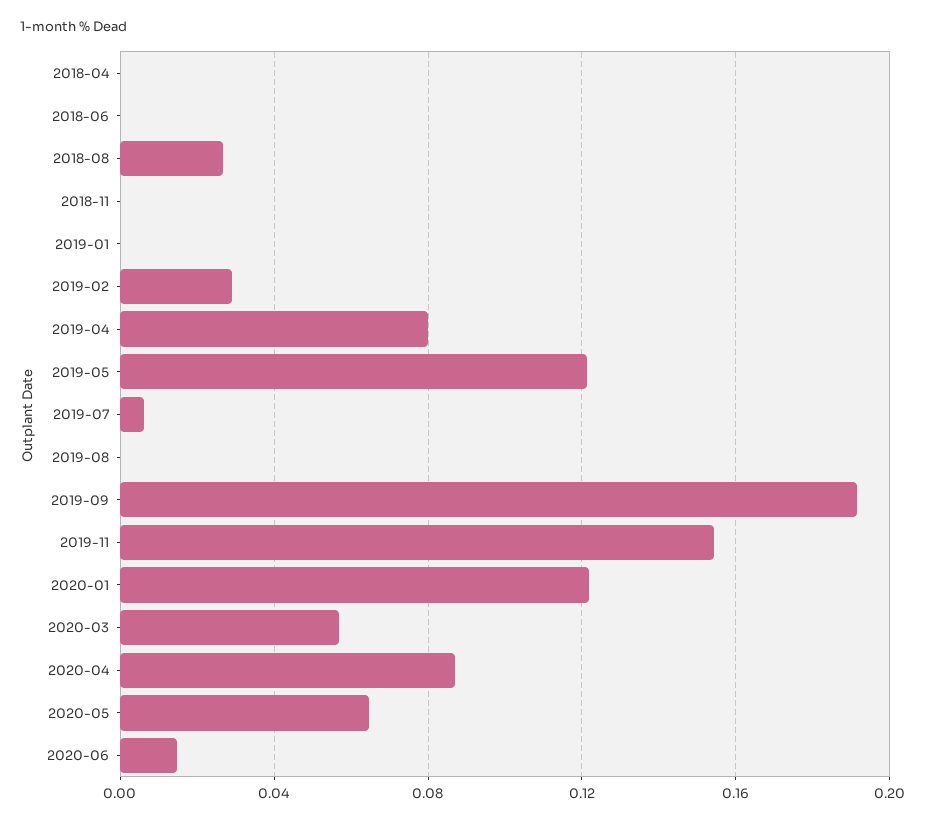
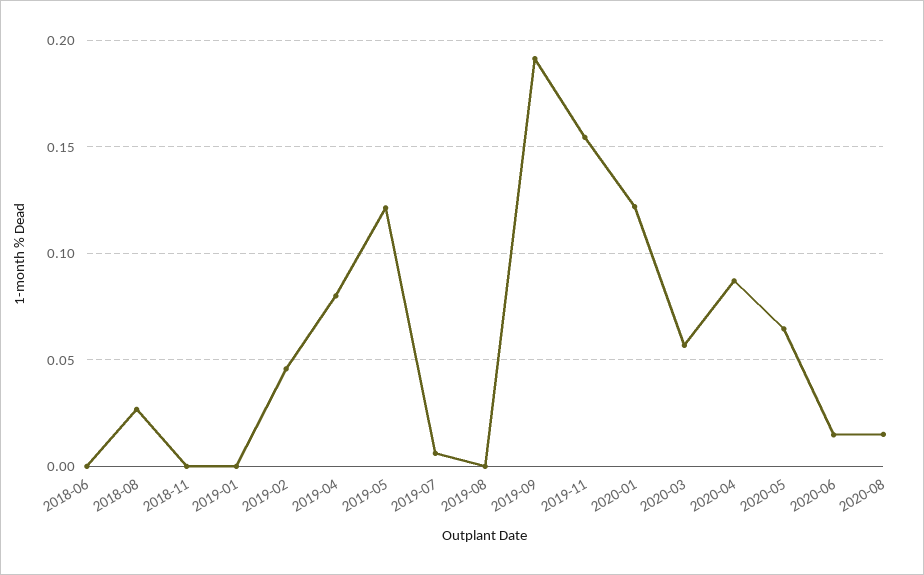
2018-04: 0 -> none
2019-02: 0.03 -> 0.045
2020-08: none -> 0.015

